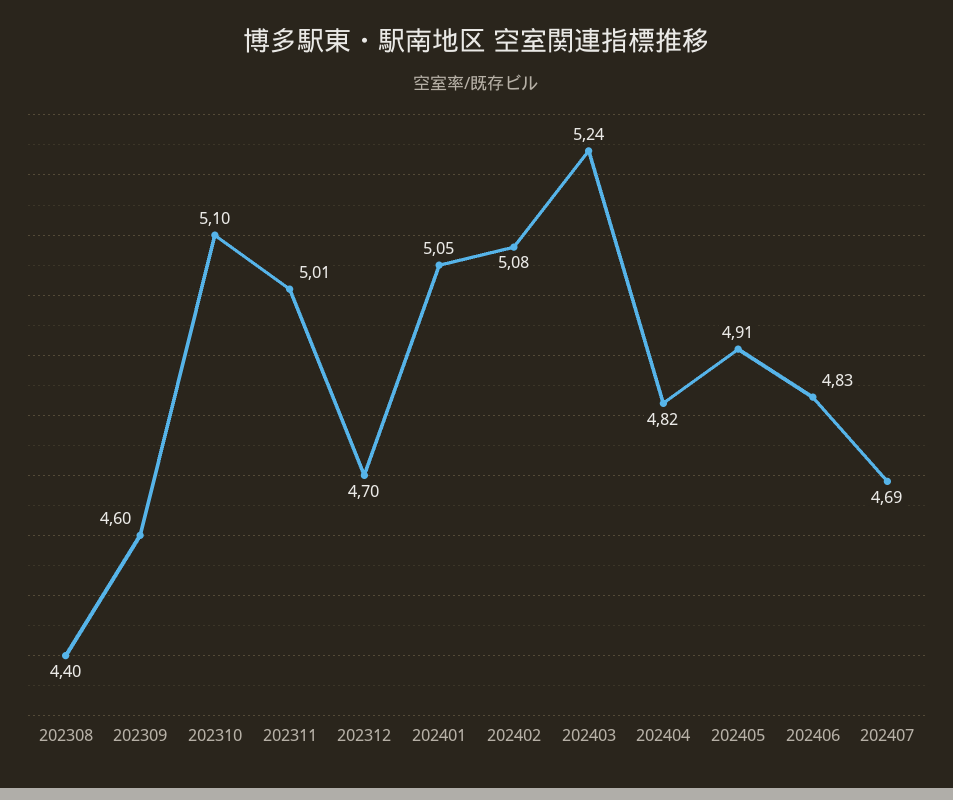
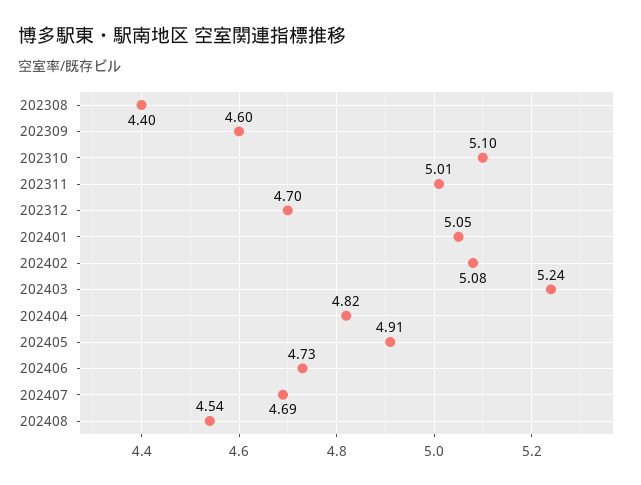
202406: 4.83 -> 4.73
202408: none -> 4.54

